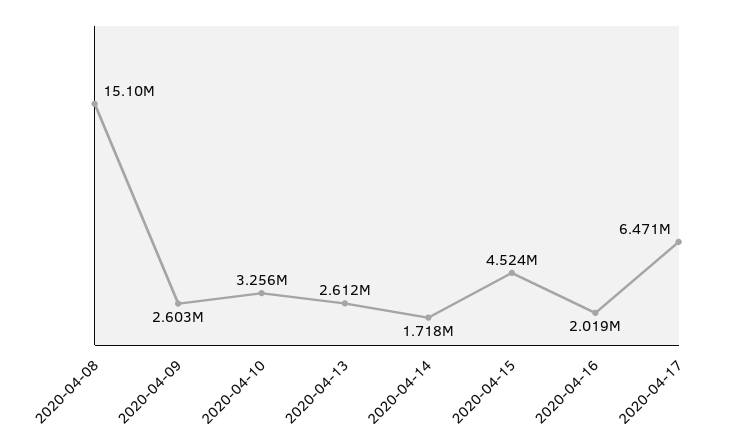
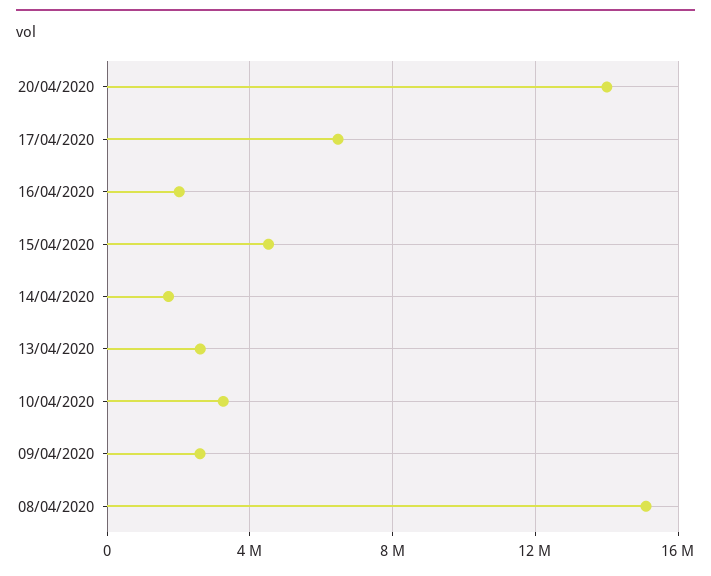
20/04/2020: none -> 14000000

